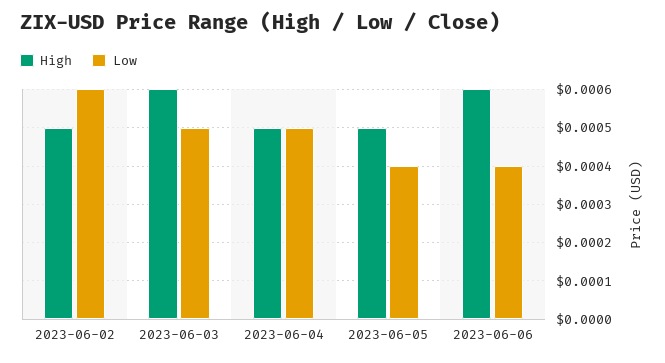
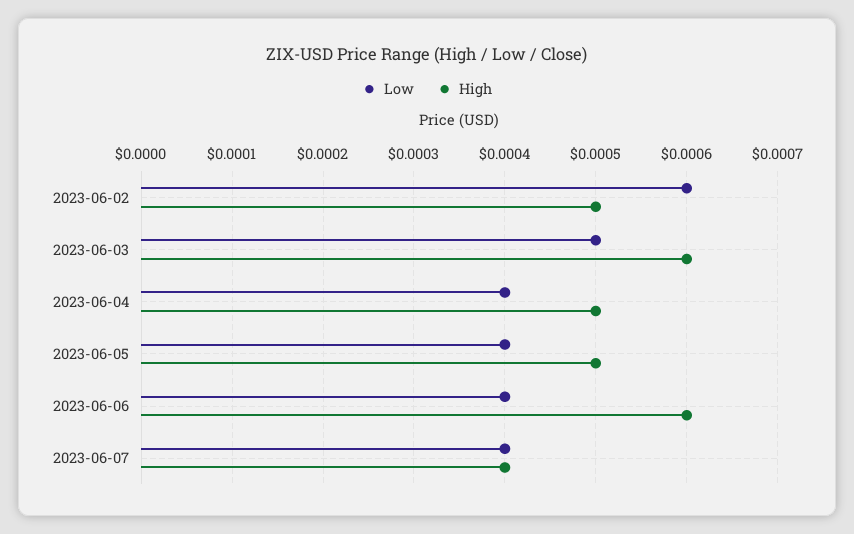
Low, 2023-06-04: 0.0005 -> 0.0004
Low, 2023-06-07: none -> 0.0004
High, 2023-06-07: none -> 0.0004

